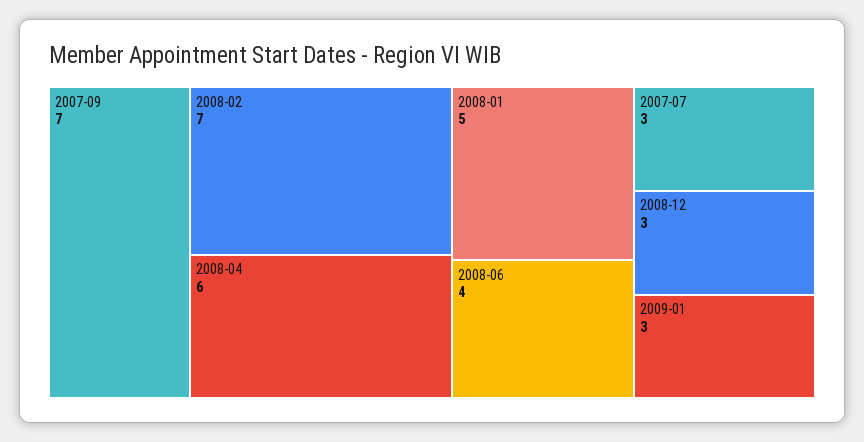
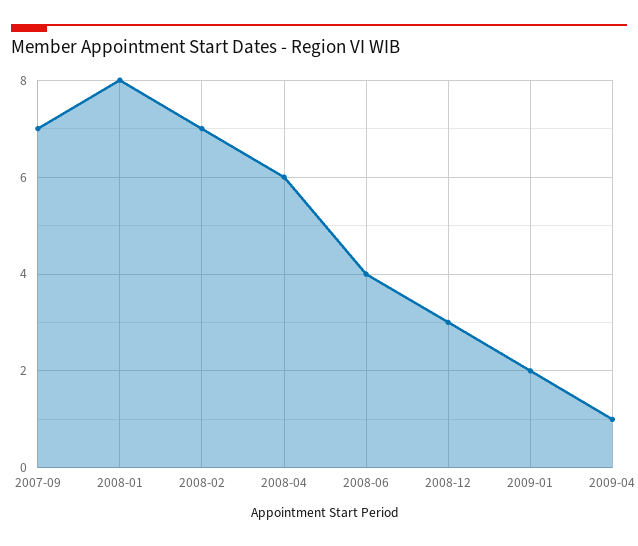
2008-01: 5 -> 8
2007-07: 3 -> none
2009-01: 3 -> 2
2009-04: none -> 1

